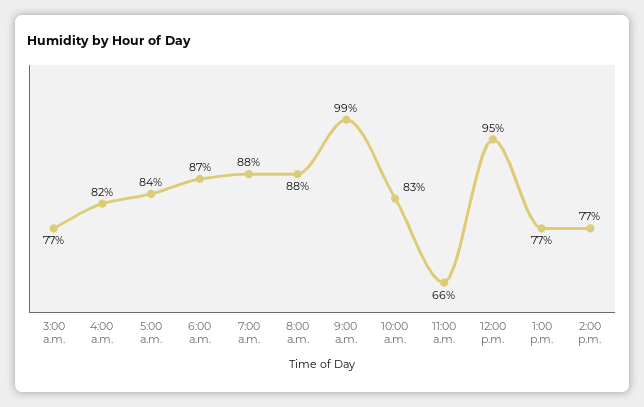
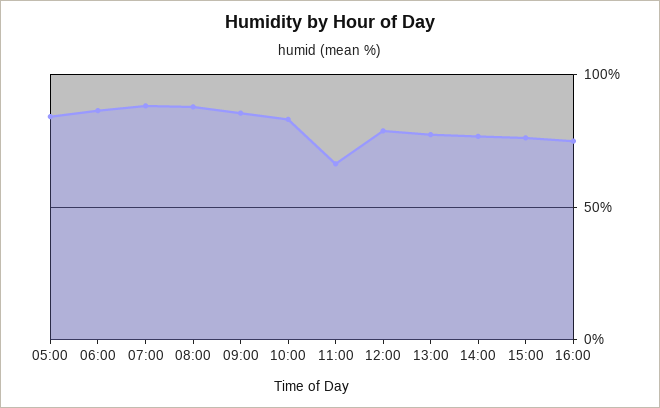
3:00 a.m.: 77 -> none
4:00 a.m.: 82 -> none
9:00 a.m.: 99 -> 85
12:00 p.m.: 95 -> 80
15:00: none -> 75
16:00: none -> 75

